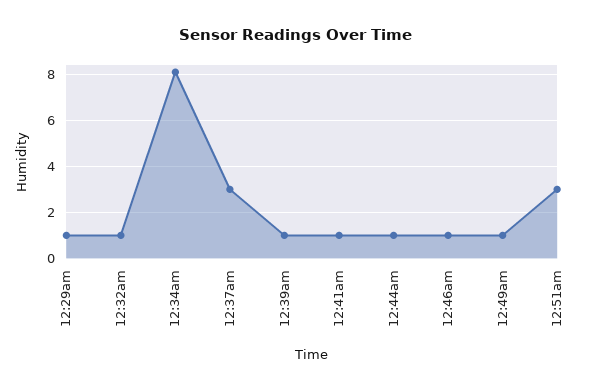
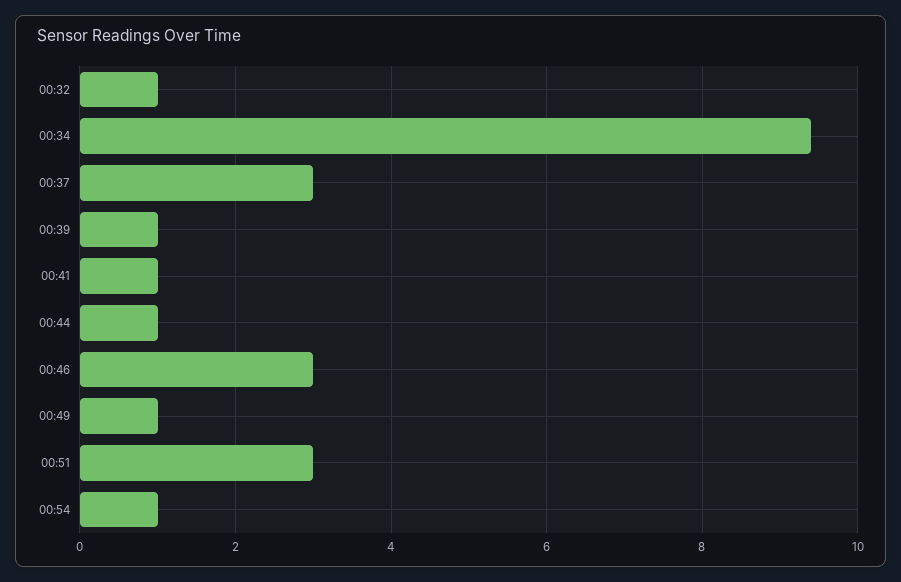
12:29am: 1 -> none
12:34am: 8 -> 9.5
12:46am: 1 -> 3
00:54: none -> 1

